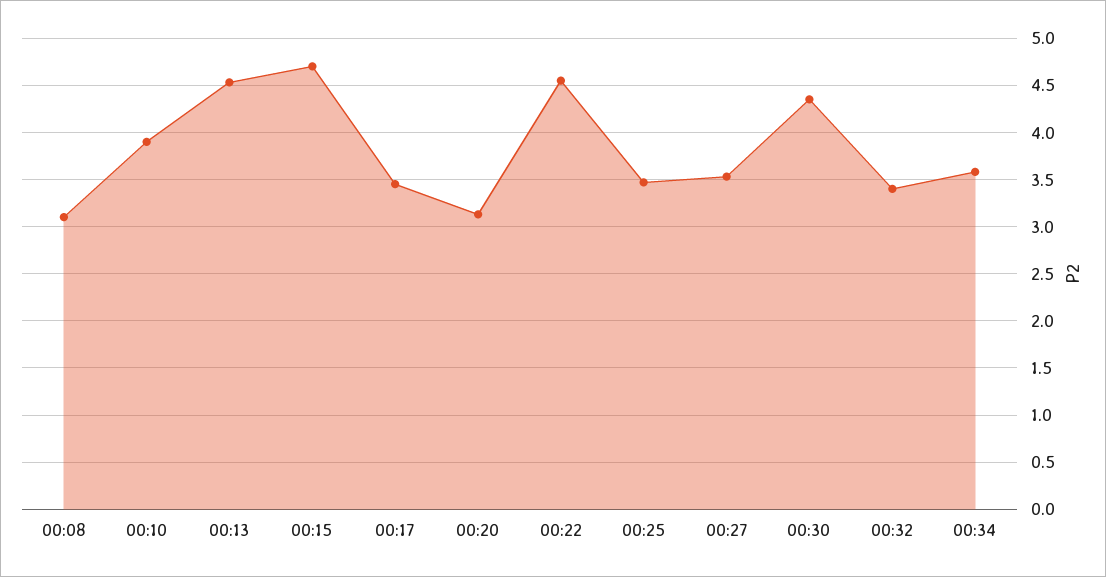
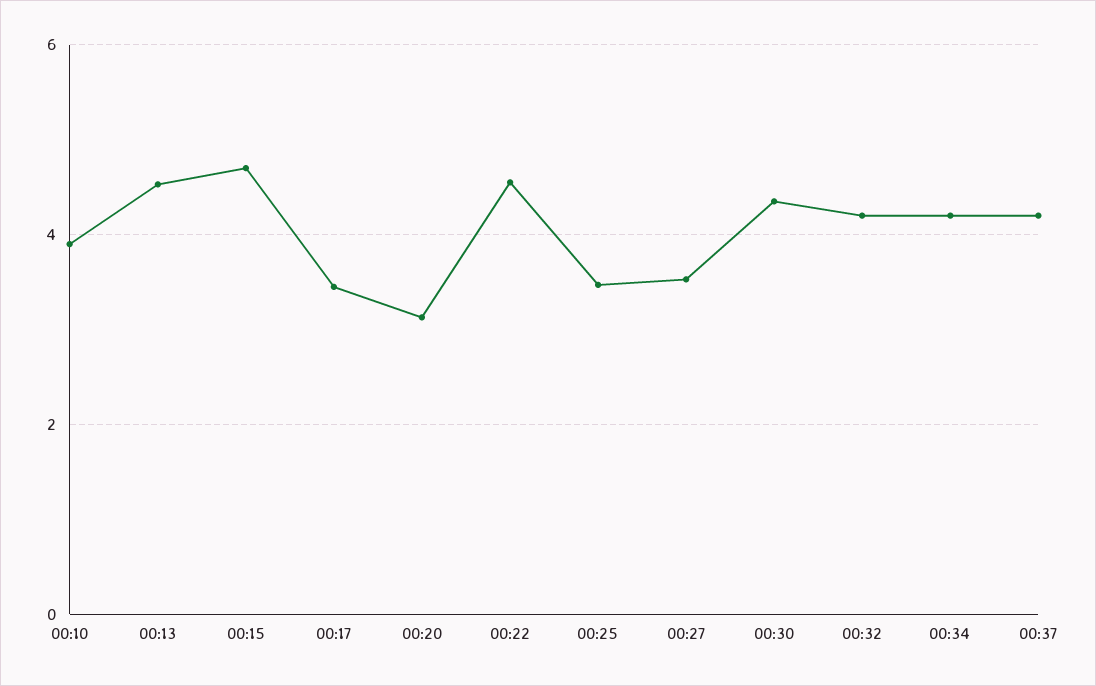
00:08: 3.1 -> none
00:32: 3.4 -> 4.2
00:34: 3.6 -> 4.2
00:37: none -> 4.2

